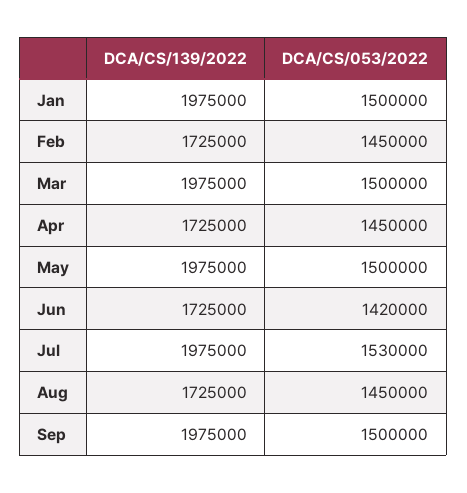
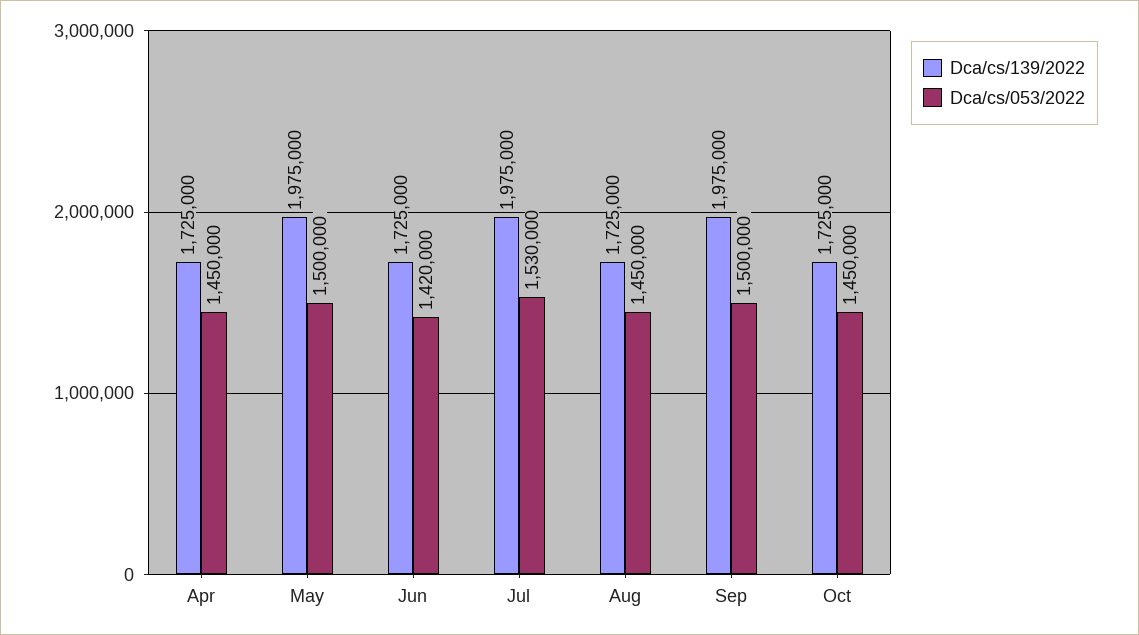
DCA/CS/139/2022, Jan: 1975000 -> none
DCA/CS/053/2022, Jan: 1500000 -> none
DCA/CS/139/2022, Feb: 1725000 -> none
DCA/CS/053/2022, Feb: 1450000 -> none
DCA/CS/139/2022, Mar: 1975000 -> none
DCA/CS/053/2022, Mar: 1500000 -> none
DCA/CS/139/2022, Oct: none -> 1725000
DCA/CS/053/2022, Oct: none -> 1450000

